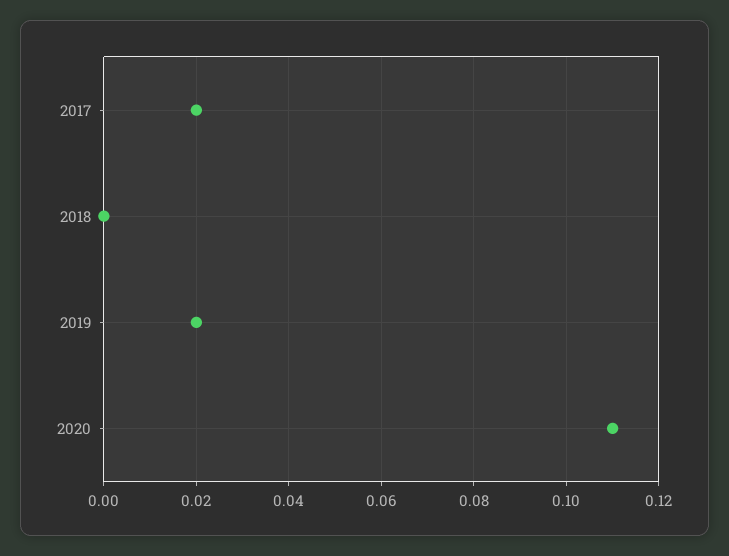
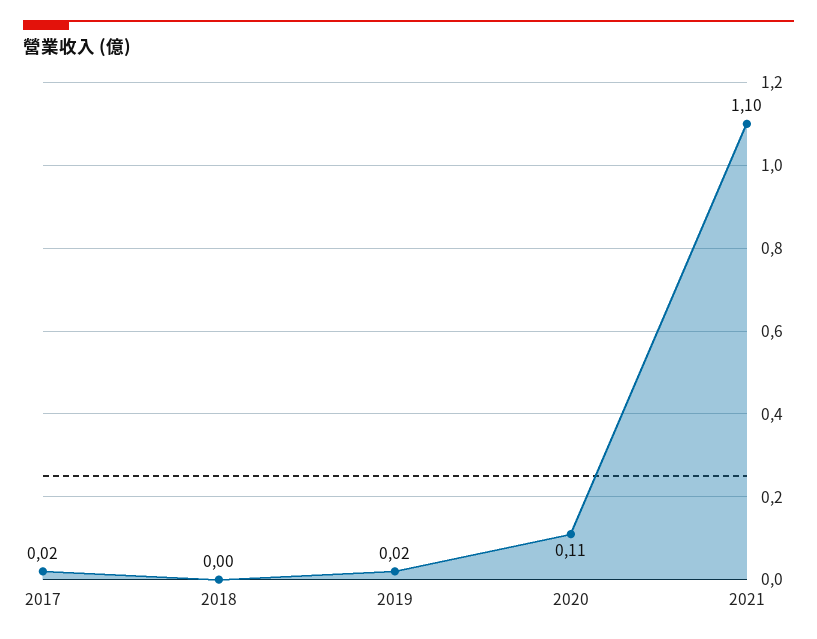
2021: none -> 1.1

